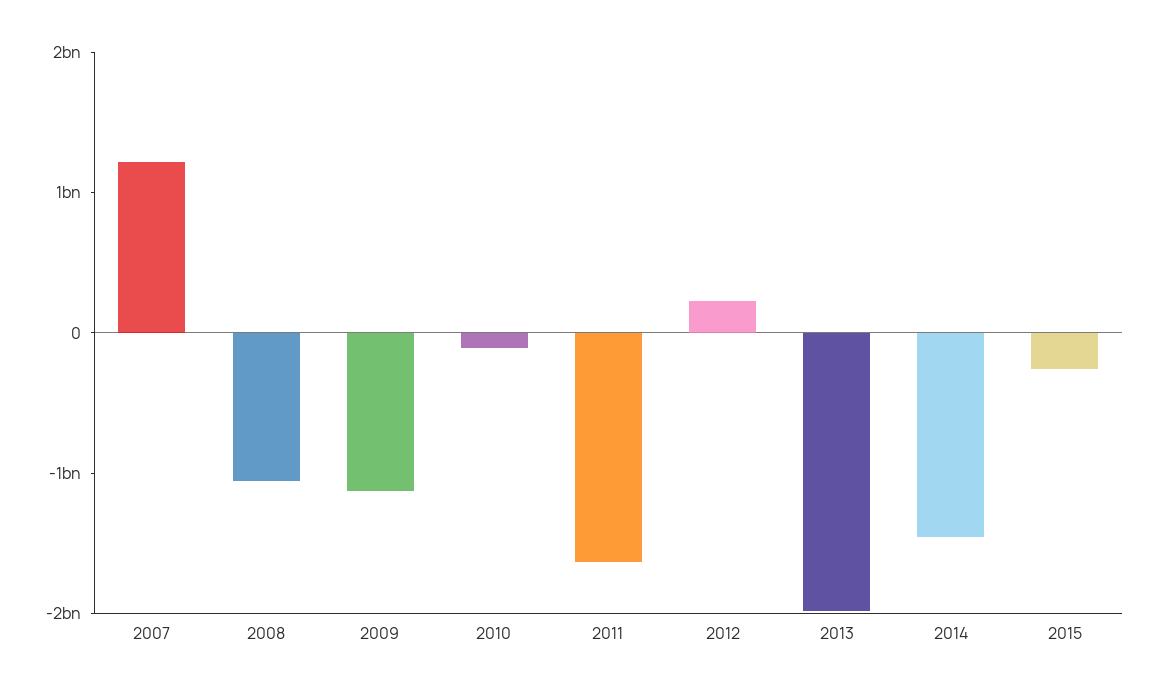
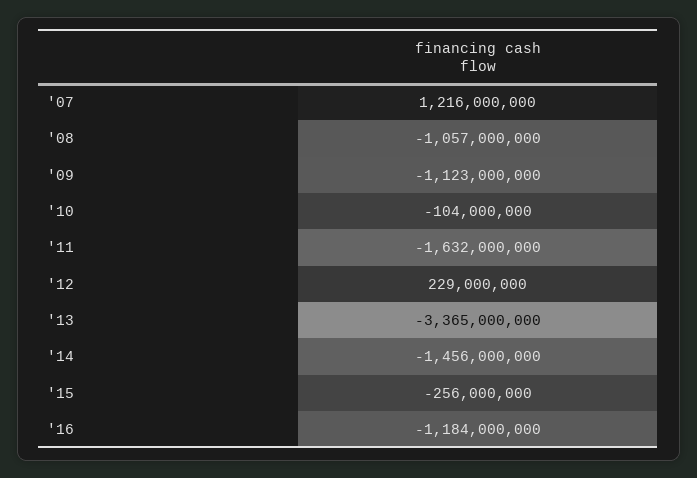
2013: -2000000000 -> -3365000000
'16: none -> -1184000000

